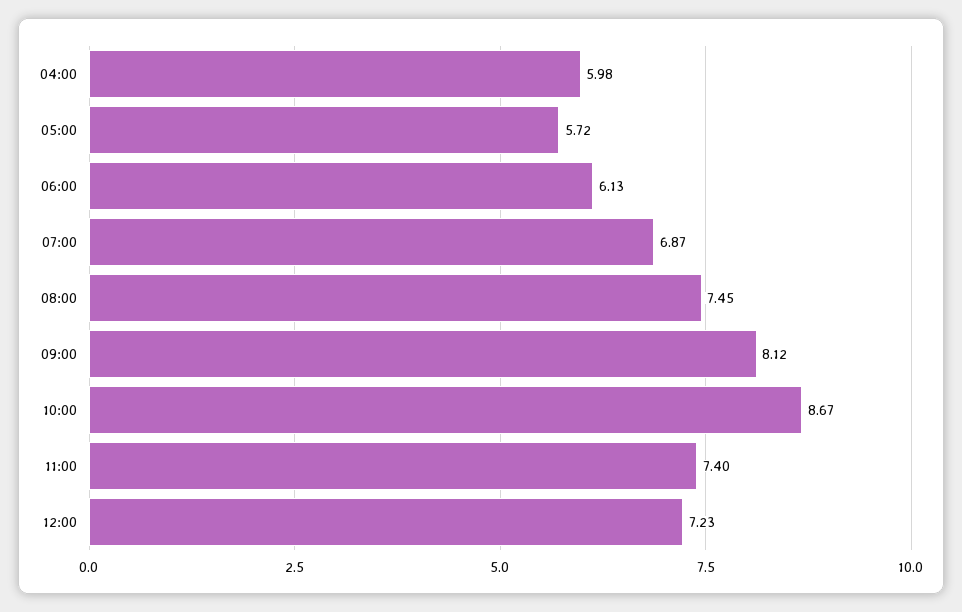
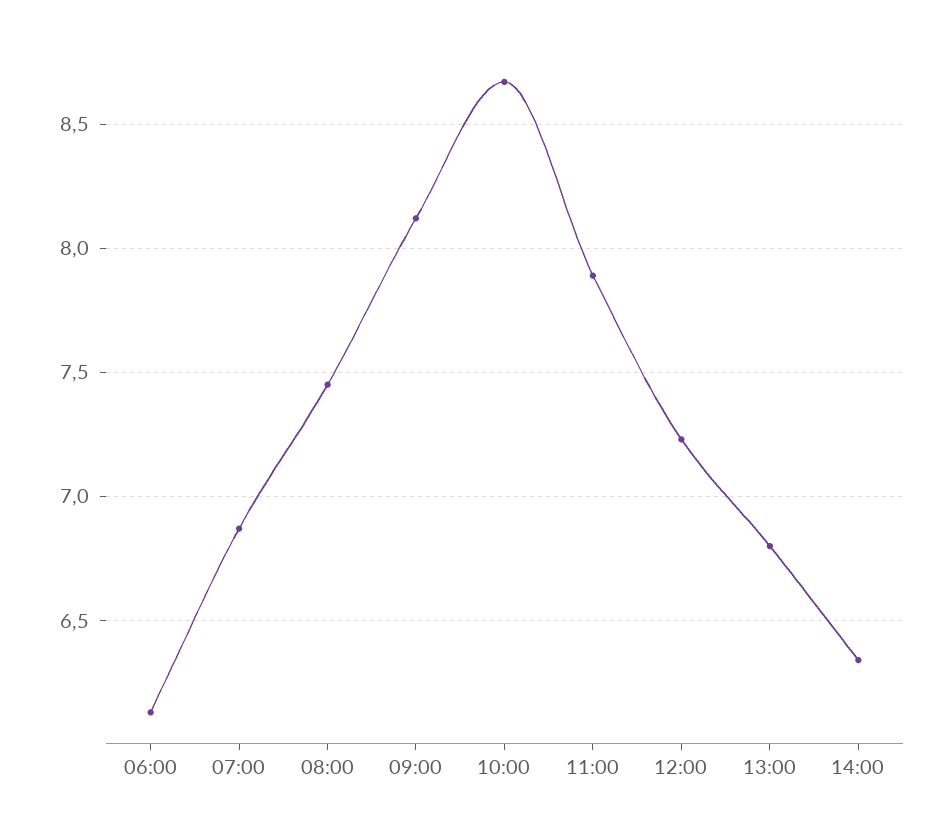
04:00: 5.98 -> none
05:00: 5.72 -> none
11:00: 7.4 -> 7.9
13:00: none -> 6.8
14:00: none -> 6.35

